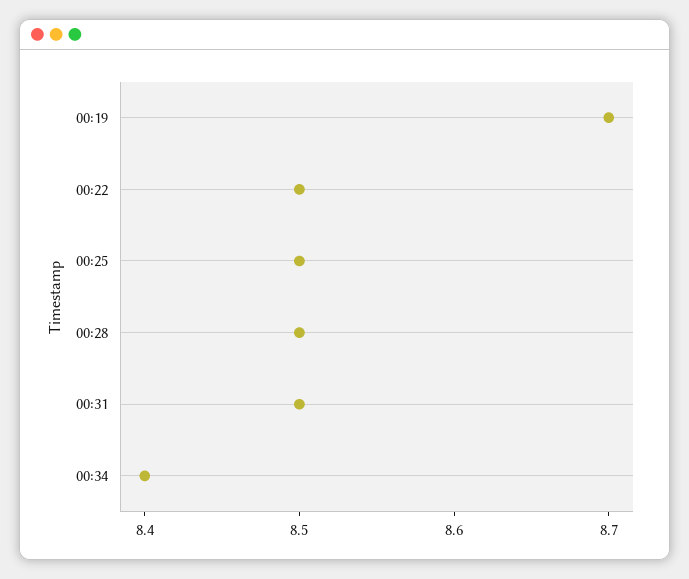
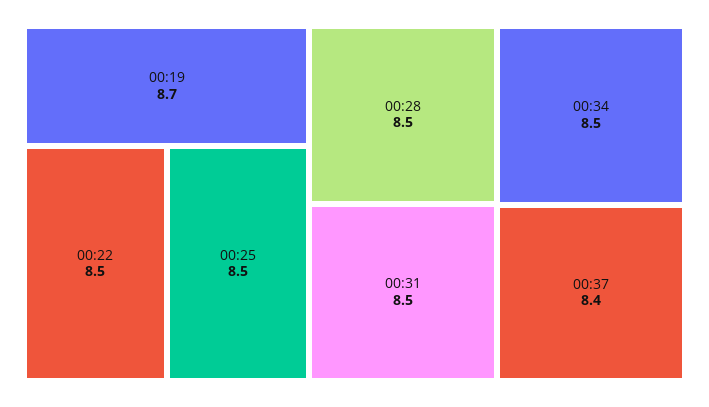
00:34: 8.4 -> 8.5
00:37: none -> 8.4

